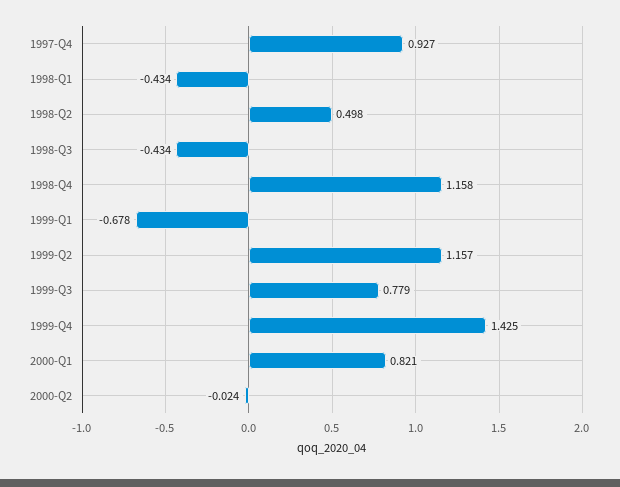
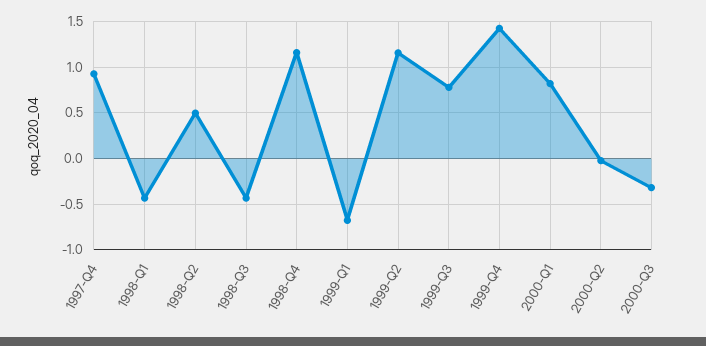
2000-Q3: none -> -0.3

